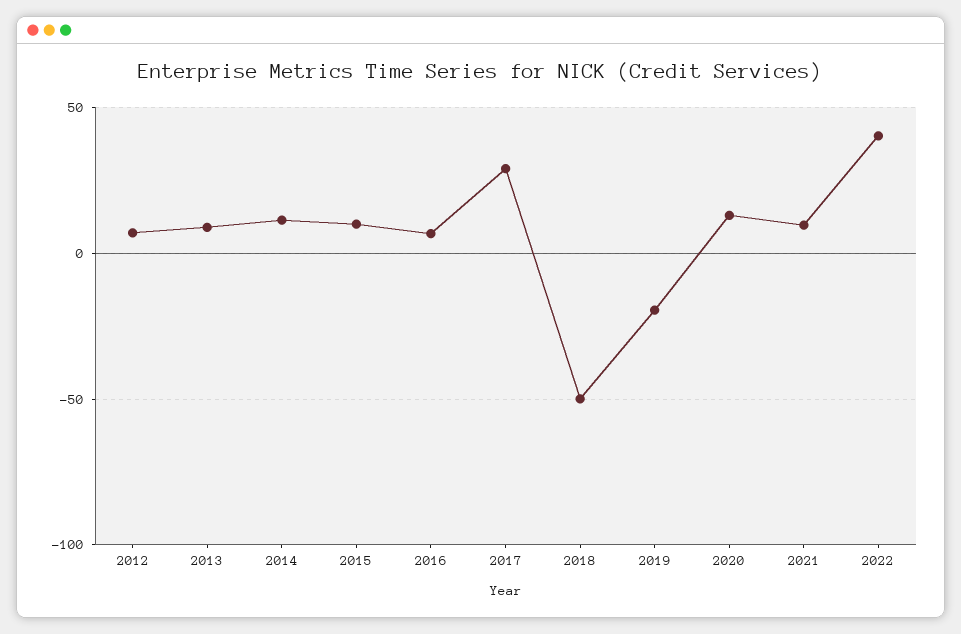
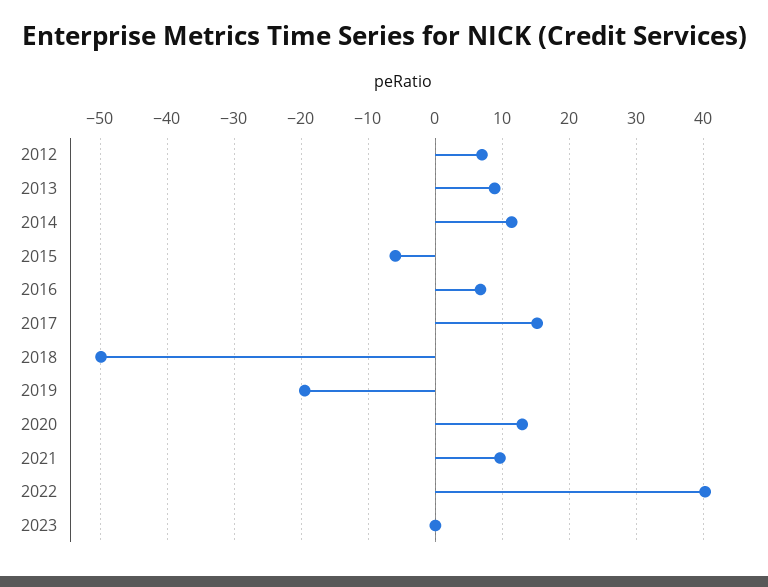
2015: 10 -> -6
2017: 30 -> 15
2023: none -> 0

